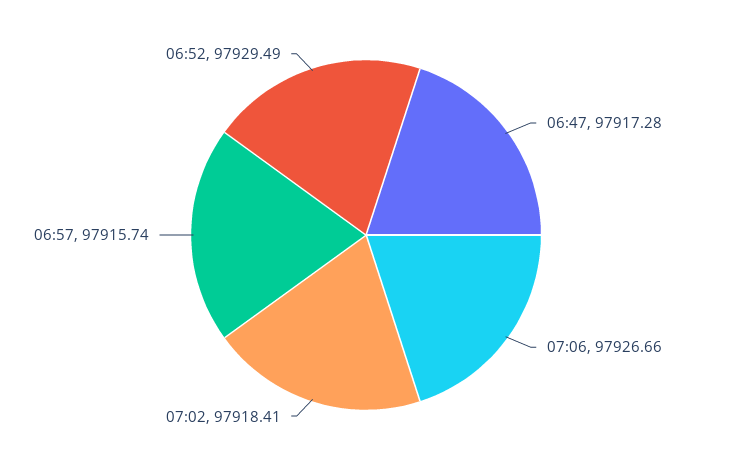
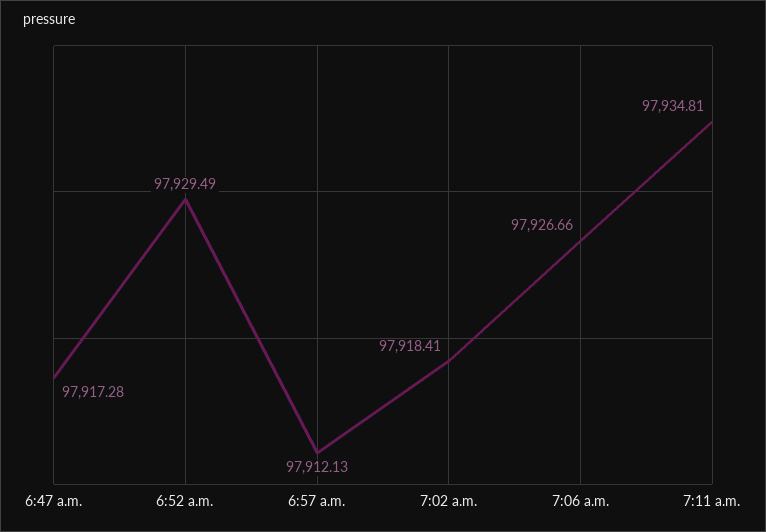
06:57: 97915.74 -> 97912.13
7:11 a.m.: none -> 97934.81

